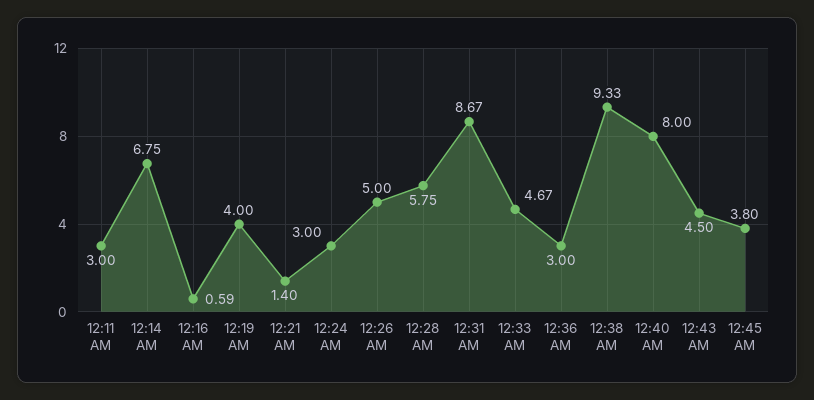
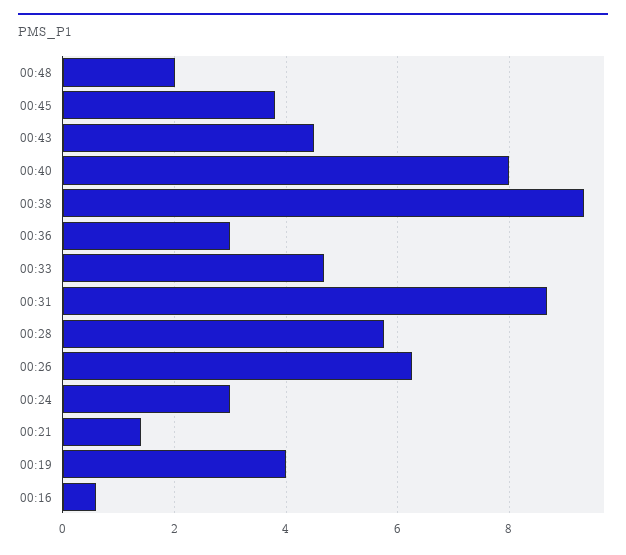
12:11 AM: 3 -> none
12:14 AM: 6.75 -> none
12:26 AM: 5 -> 6.2
00:48: none -> 2

